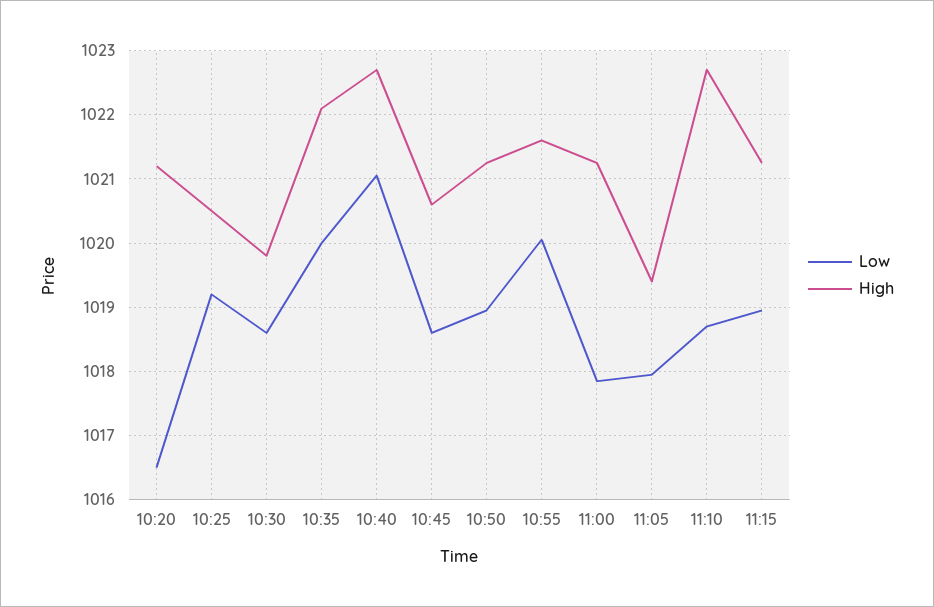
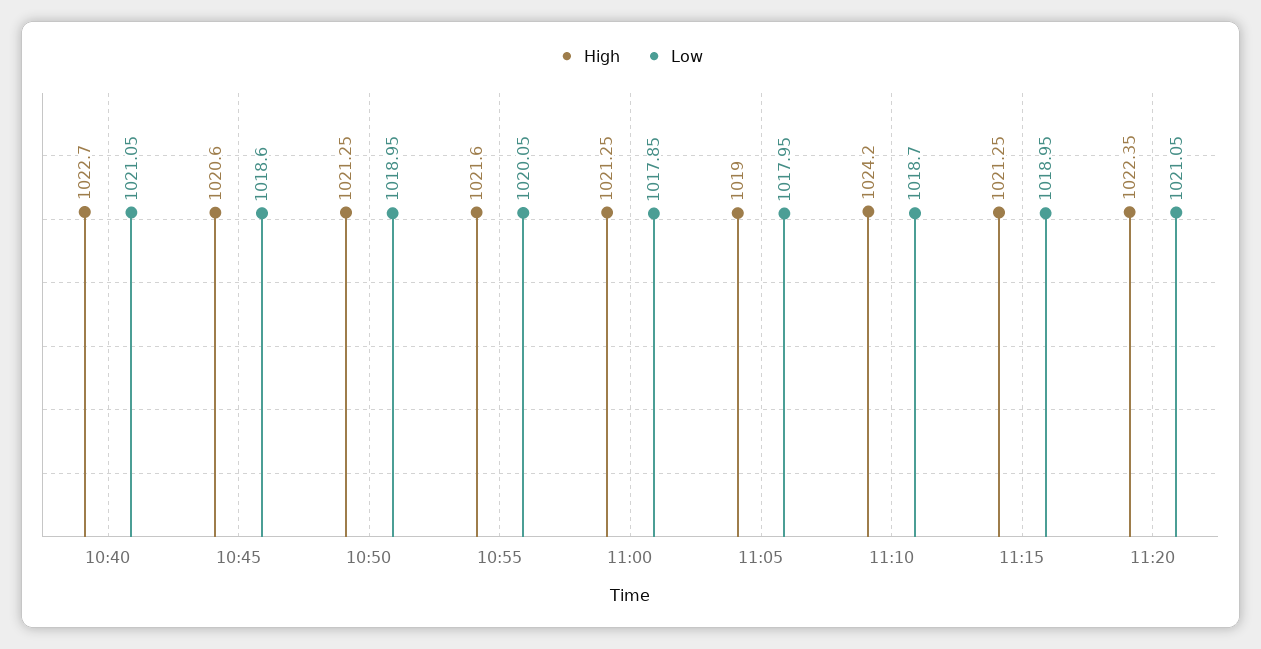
Low, 10:20: 1016.5 -> none
High, 10:20: 1021.2 -> none
Low, 10:25: 1019.2 -> none
High, 10:25: 1020.5 -> none
Low, 10:30: 1018.6 -> none
High, 10:30: 1019.8 -> none
Low, 10:35: 1020 -> none
High, 10:35: 1022.1 -> none
High, 11:05: 1019.4 -> 1019
High, 11:10: 1022.7 -> 1024.2
High, 11:20: none -> 1022.35
Low, 11:20: none -> 1021.05

